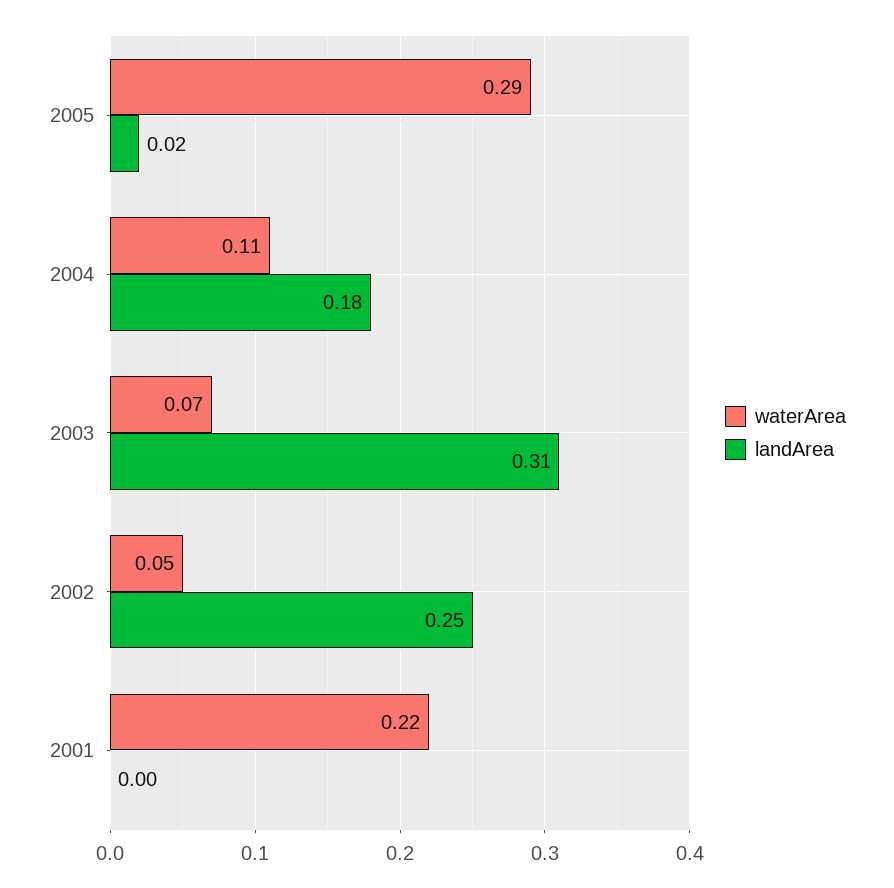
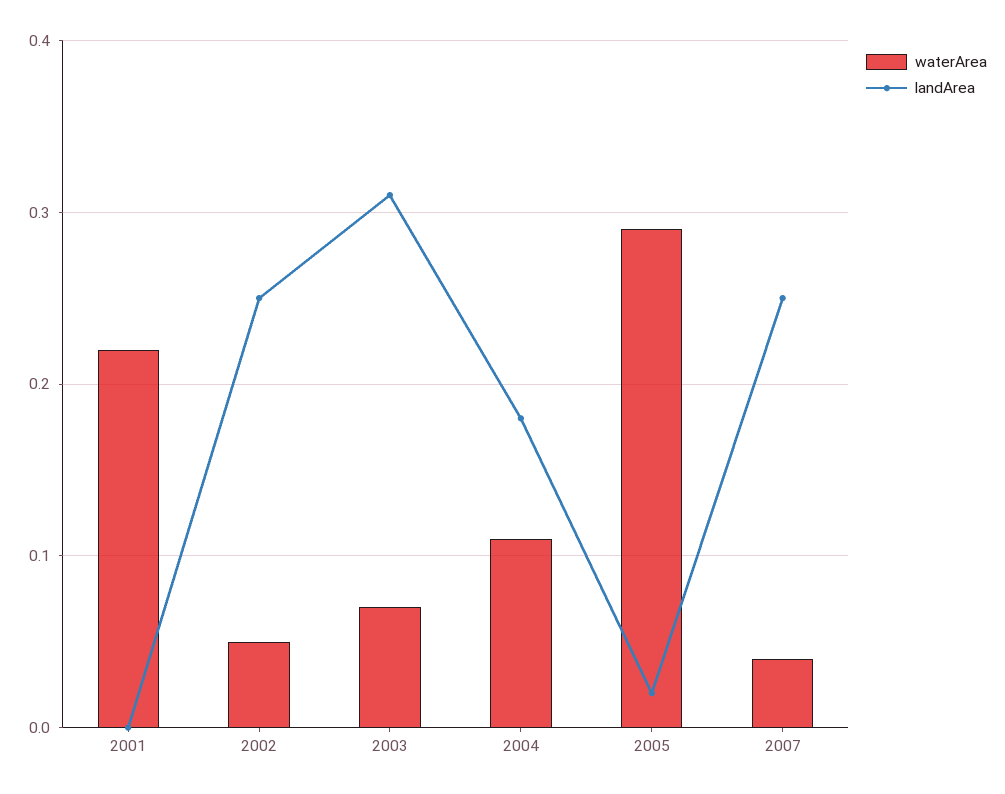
waterArea, 2007: none -> 0.04
landArea, 2007: none -> 0.25

